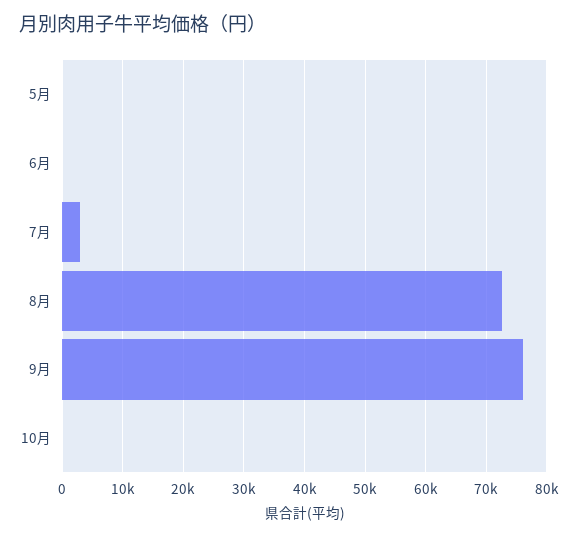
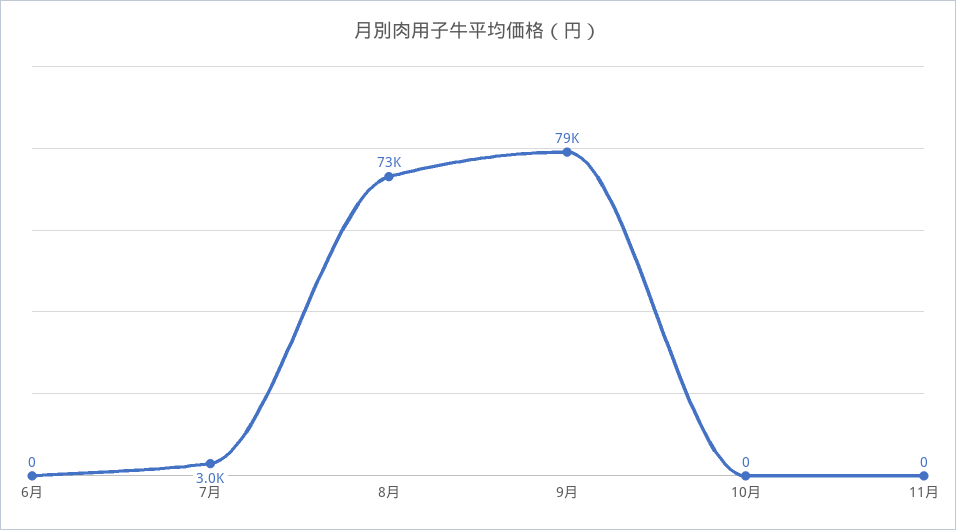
5月: 0 -> none
9月: 76000 -> 79000
11月: none -> 0

